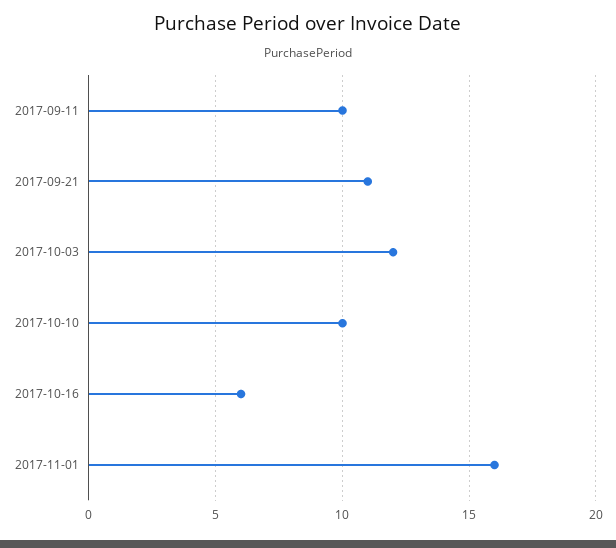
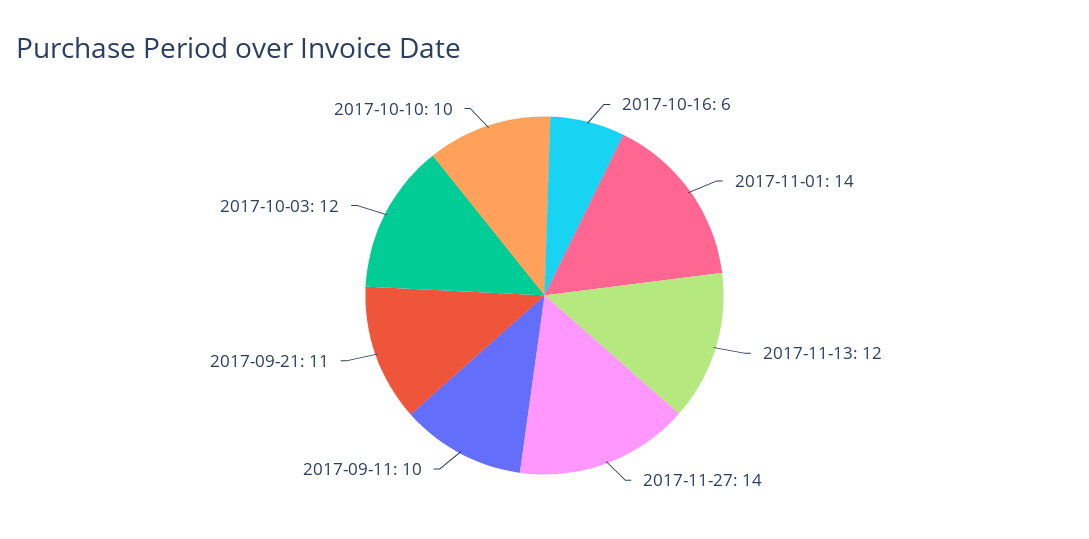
2017-11-01: 16 -> 14
2017-11-13: none -> 12
2017-11-27: none -> 14

